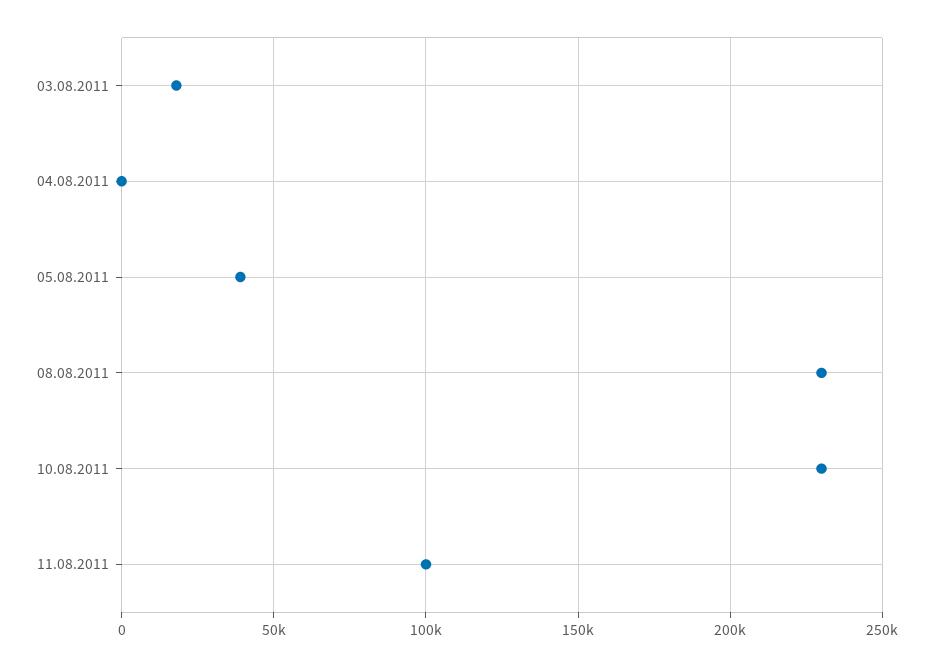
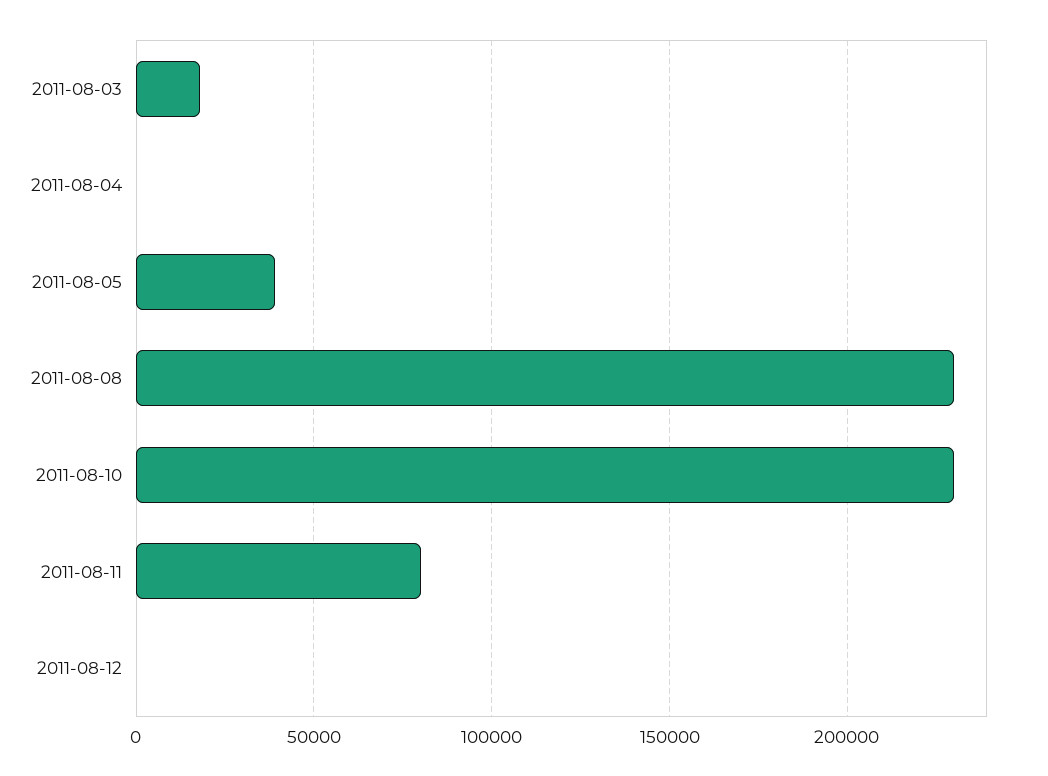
11.08.2011: 100000 -> 80000
2011-08-12: none -> 0

